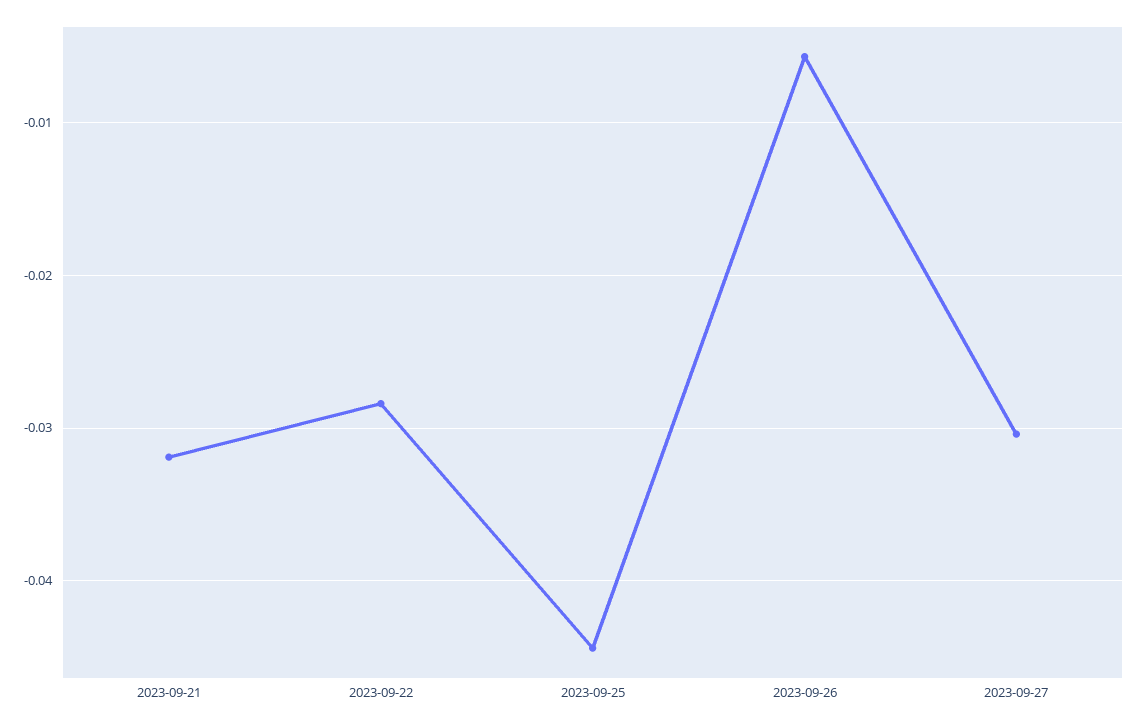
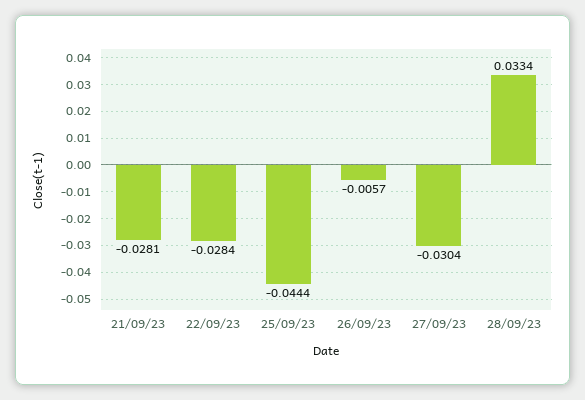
2023-09-21: -0.032 -> -0.0281
28/09/23: none -> 0.0334

